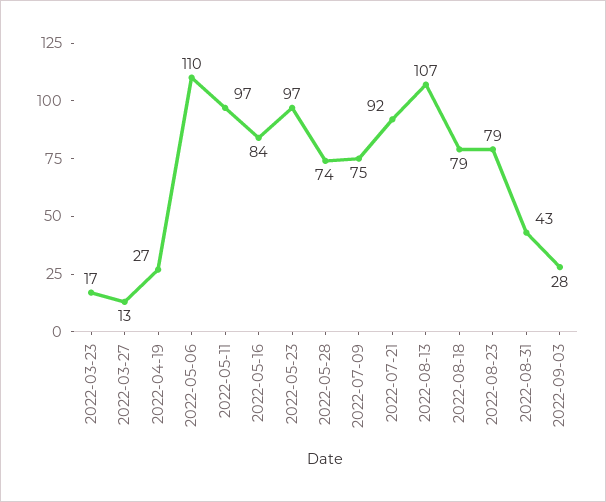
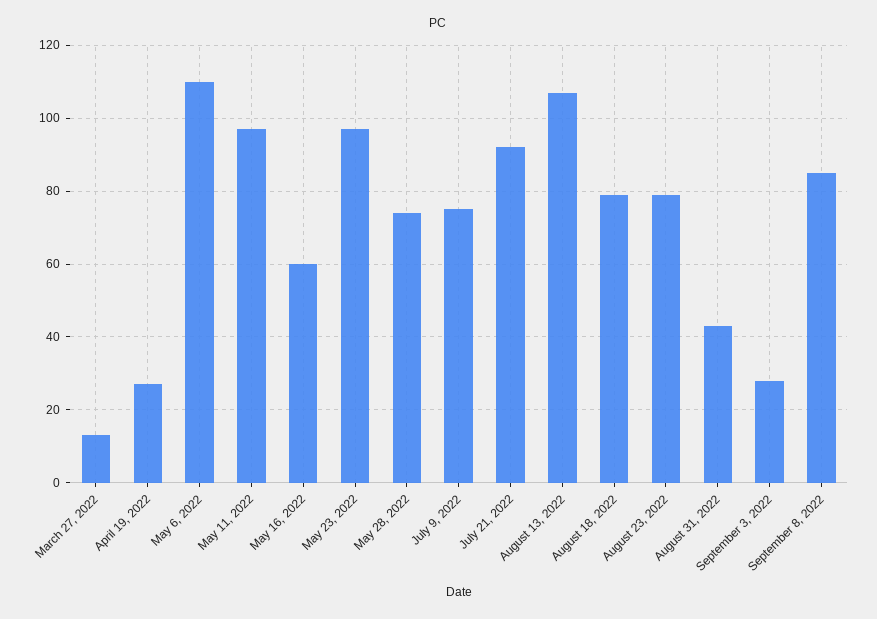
2022-03-23: 17 -> none
2022-05-16: 84 -> 60
September 8, 2022: none -> 85

